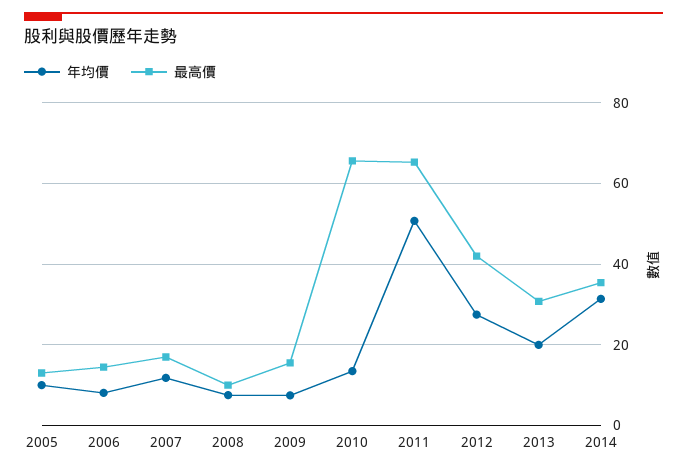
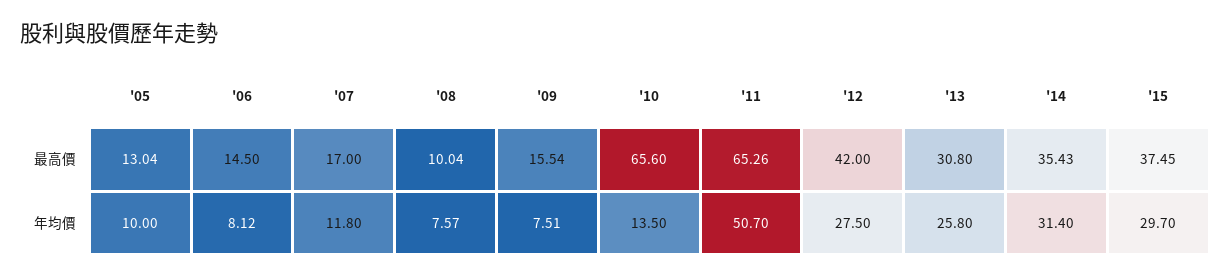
年均價, 2013: 20 -> 25.8
最高價, '15: none -> 37.45
年均價, '15: none -> 29.7

